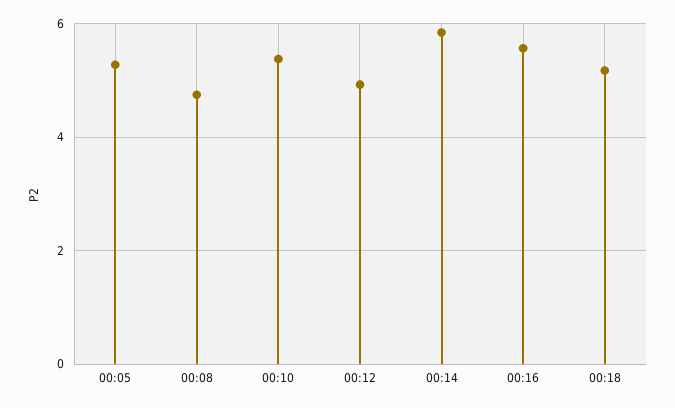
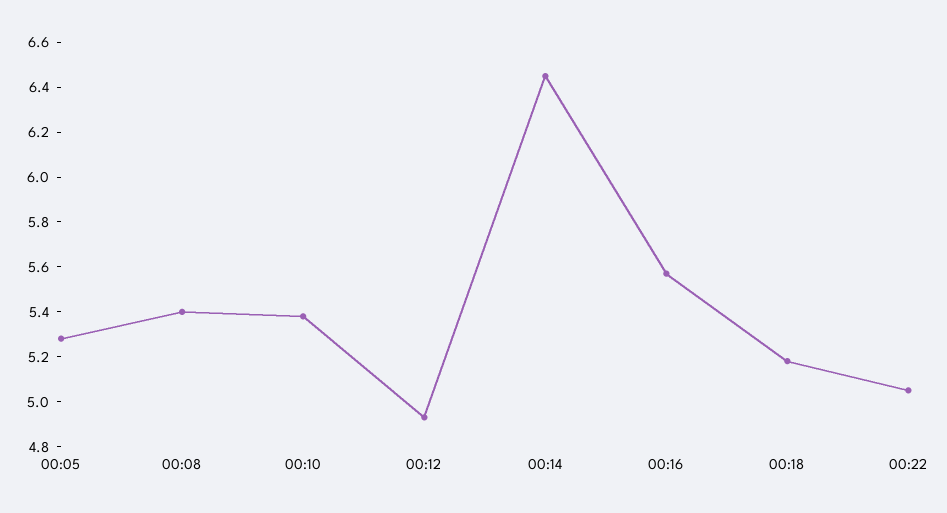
00:08: 4.8 -> 5.4
00:14: 5.8 -> 6.45
00:22: none -> 5.05

